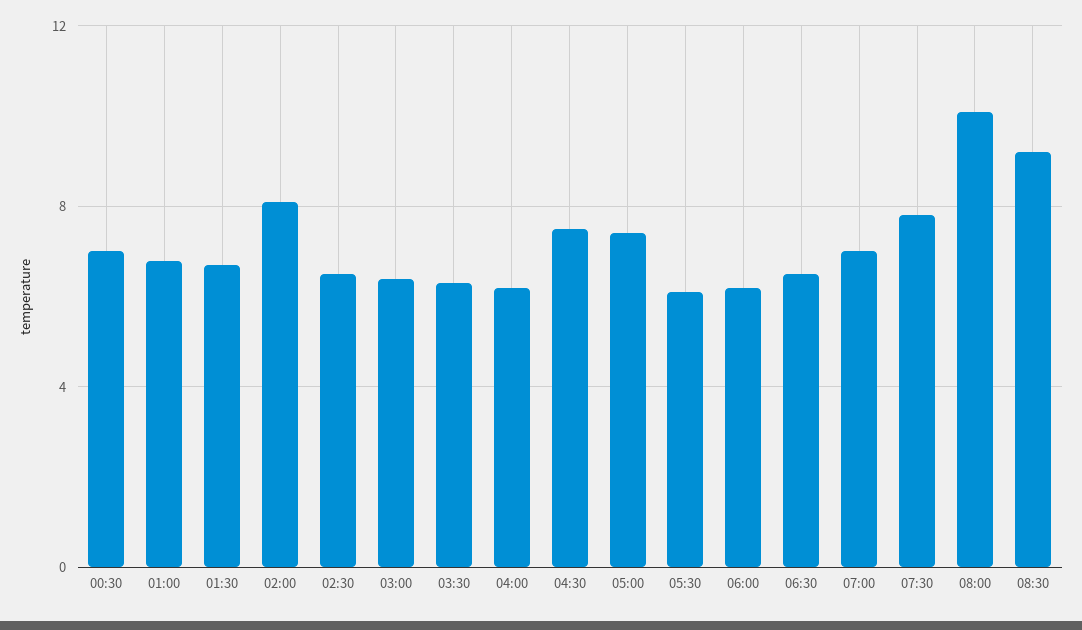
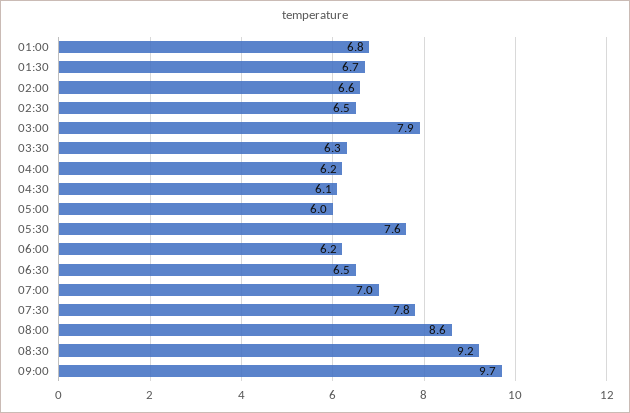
00:30: 7 -> none
02:00: 8 -> 6.6
03:00: 6.5 -> 7.9
04:30: 7.5 -> 6.1
05:00: 7.5 -> 6
05:30: 6 -> 7.6
08:00: 10 -> 8.6
09:00: none -> 9.7

